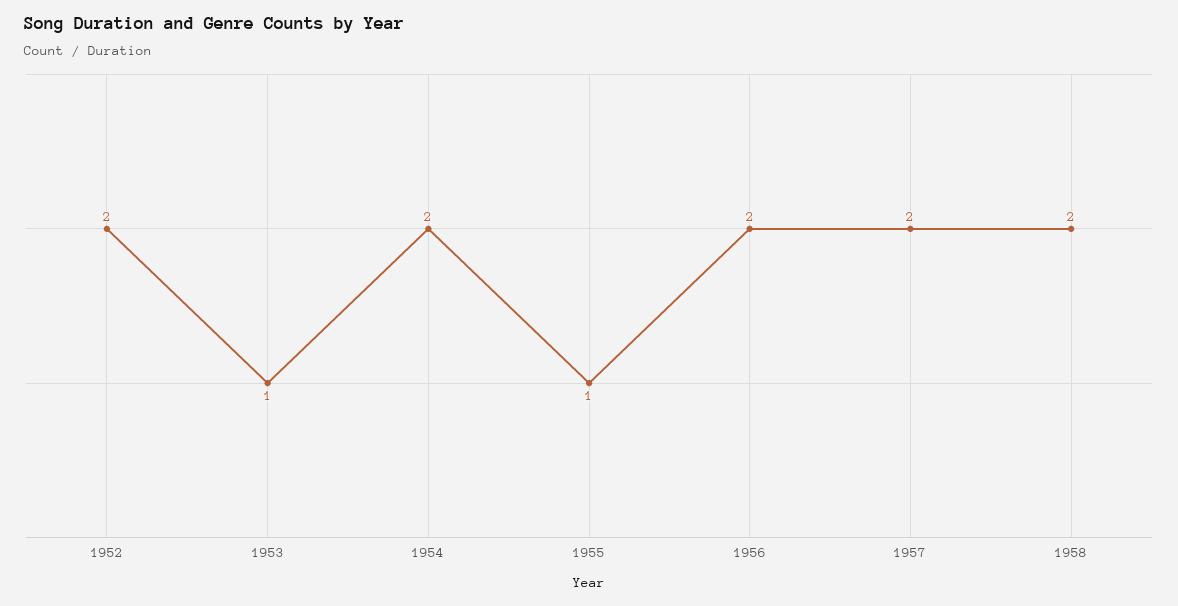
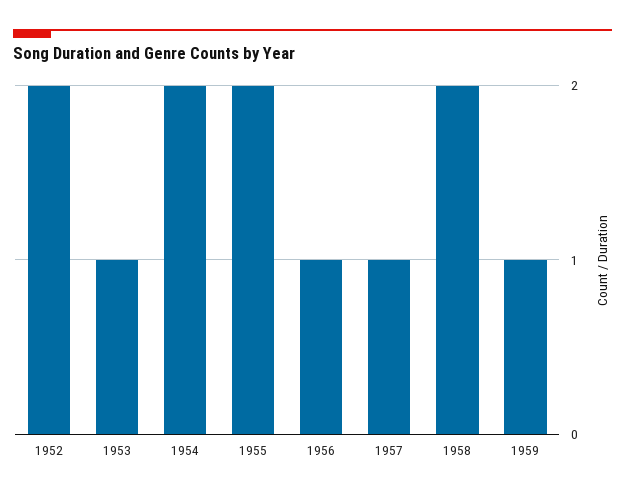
1955: 1 -> 2
1956: 2 -> 1
1957: 2 -> 1
1959: none -> 1

